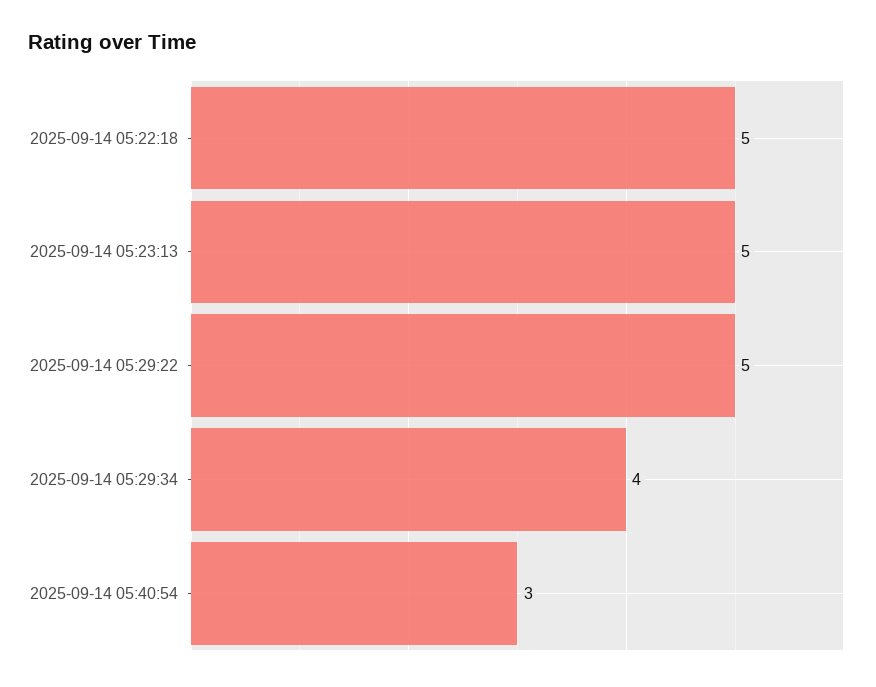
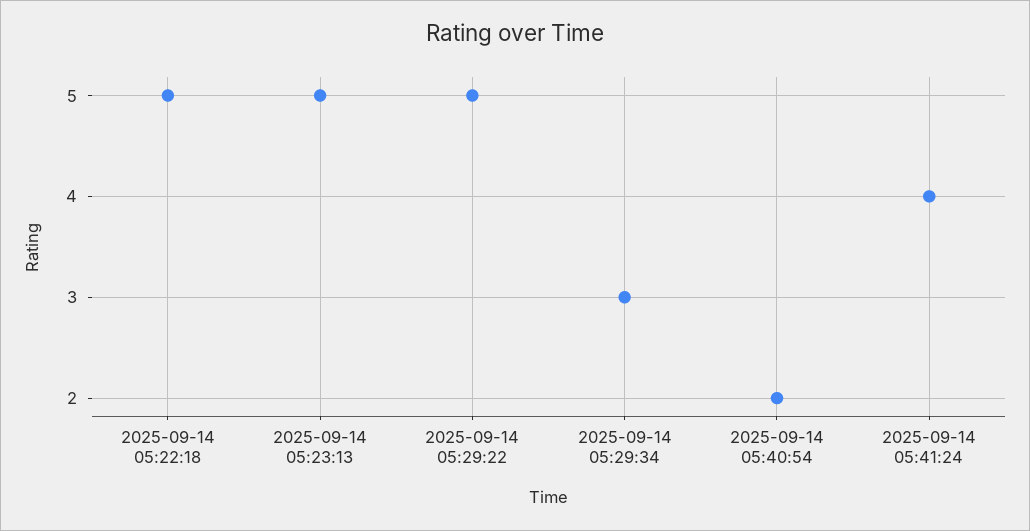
2025-09-14 05:29:34: 4 -> 3
2025-09-14 05:40:54: 3 -> 2
2025-09-14 05:41:24: none -> 4

